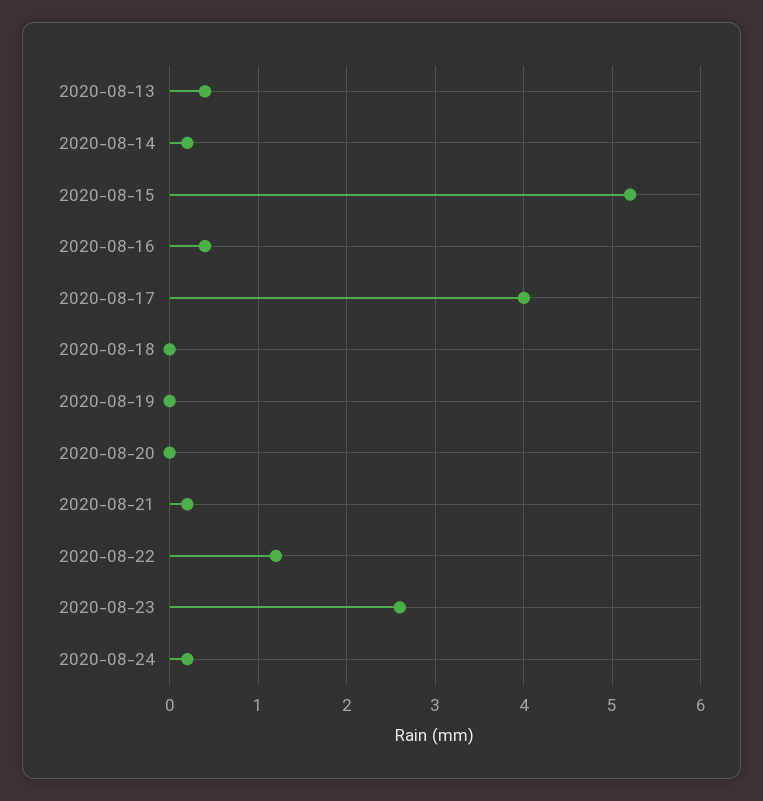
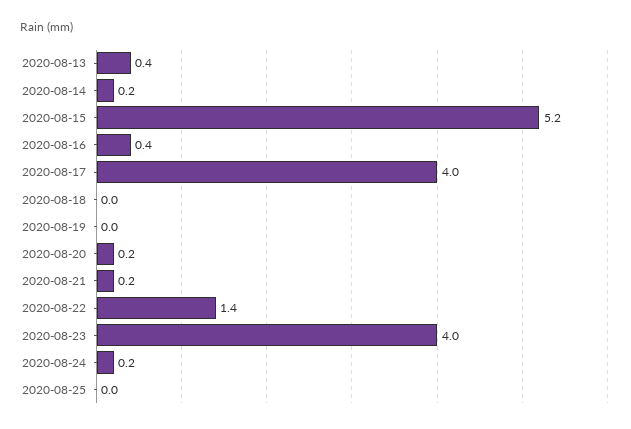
2020-08-20: 0 -> 0.2
2020-08-22: 1.2 -> 1.4
2020-08-23: 2.6 -> 4
2020-08-25: none -> 0

